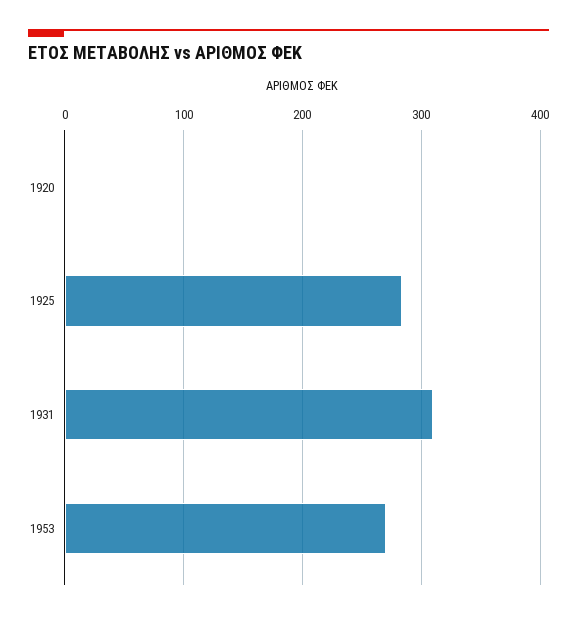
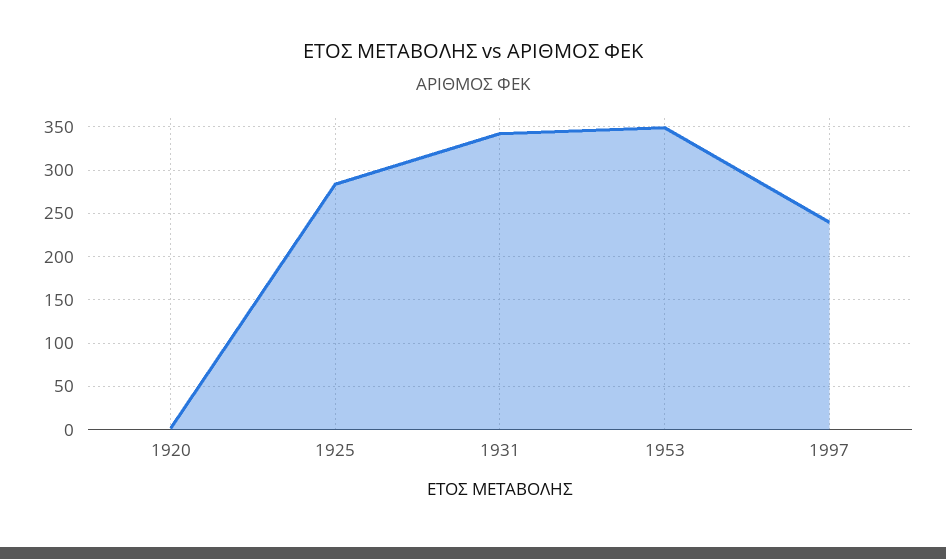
1931: 310 -> 340
1953: 270 -> 350
1997: none -> 240

